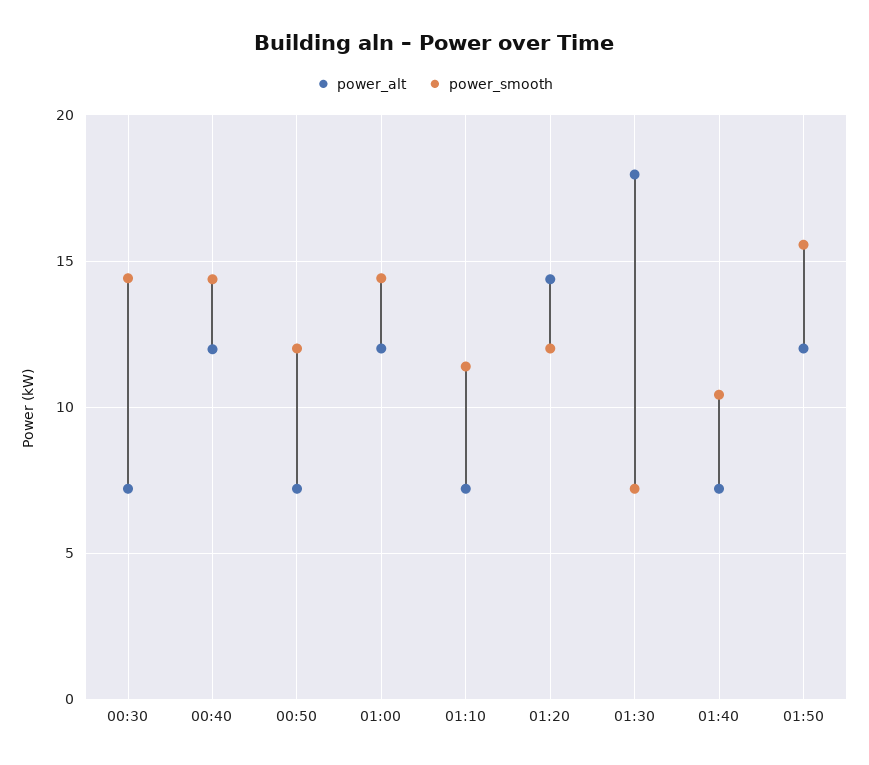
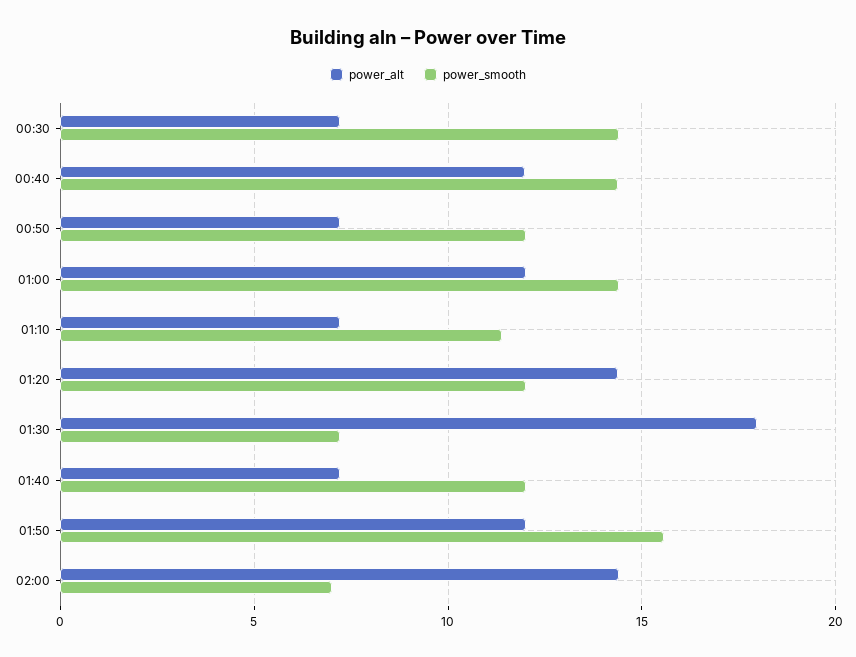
power_smooth, 01:40: 10.5 -> 12
power_alt, 02:00: none -> 14.5
power_smooth, 02:00: none -> 7

